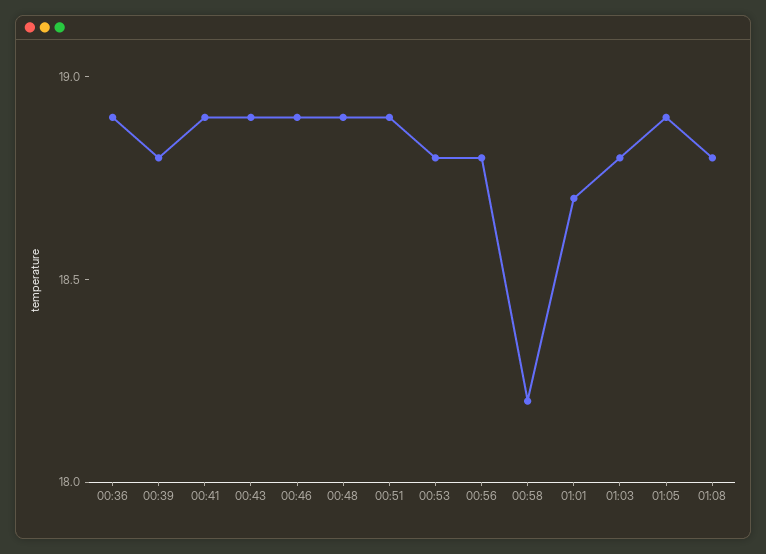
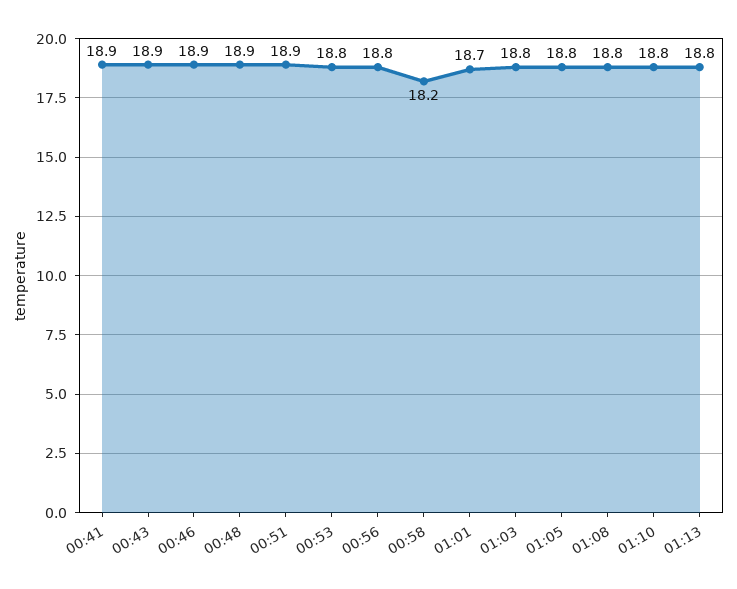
00:36: 18.9 -> none
00:39: 18.8 -> none
01:05: 18.9 -> 18.8
01:10: none -> 18.8
01:13: none -> 18.8

